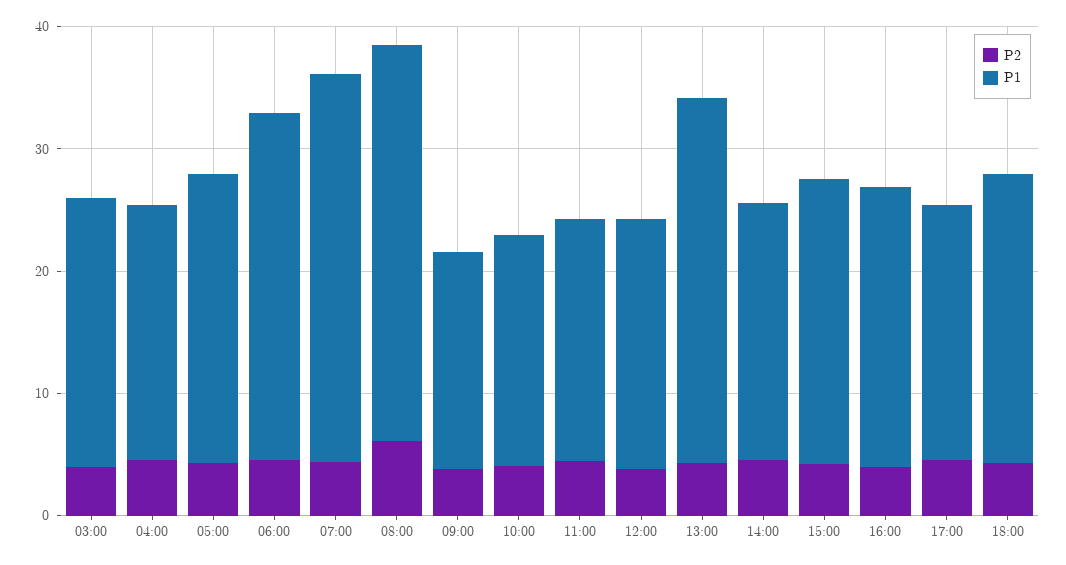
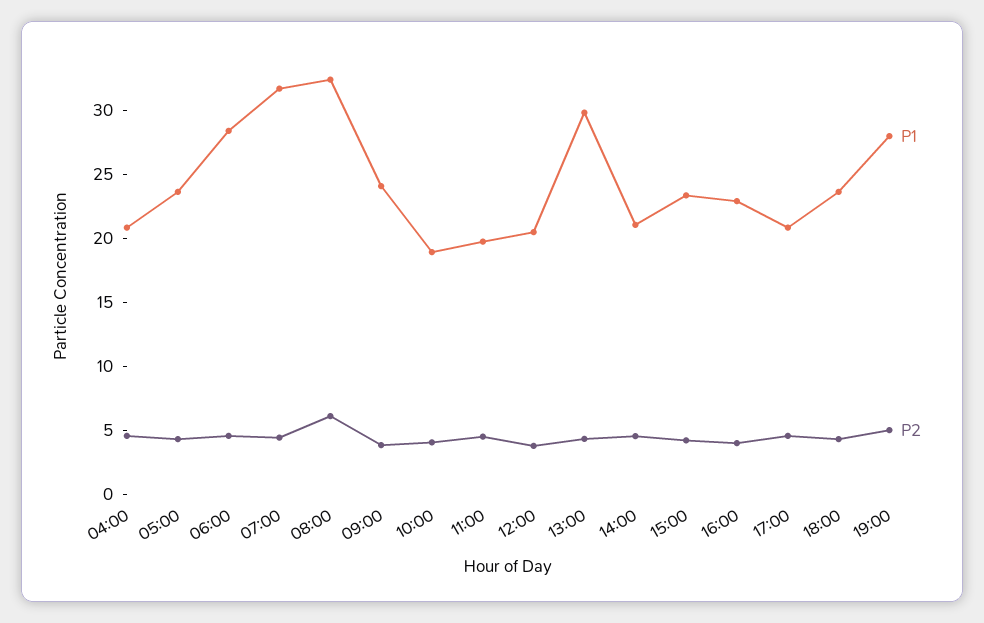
P2, 03:00: 4 -> none
P1, 03:00: 22 -> none
P1, 09:00: 18 -> 24
P1, 19:00: none -> 28
P2, 19:00: none -> 5

